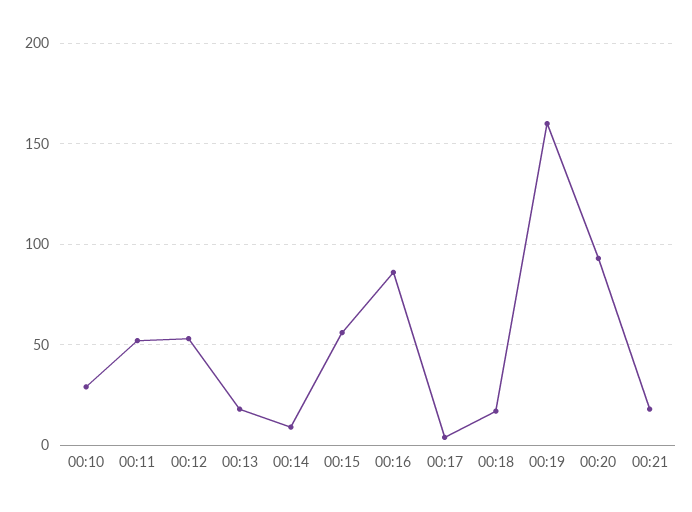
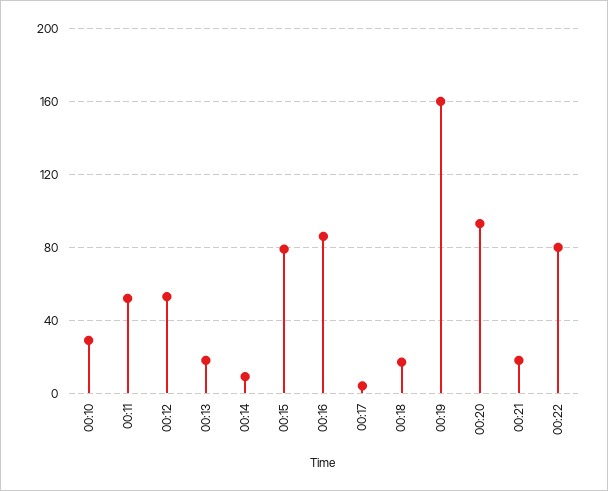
00:15: 55 -> 80
00:22: none -> 80

